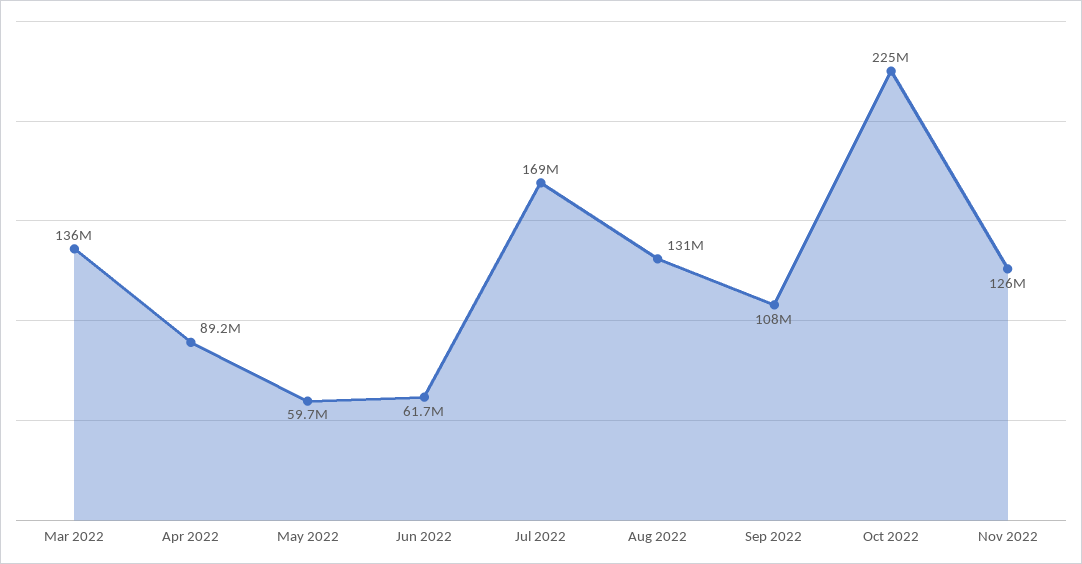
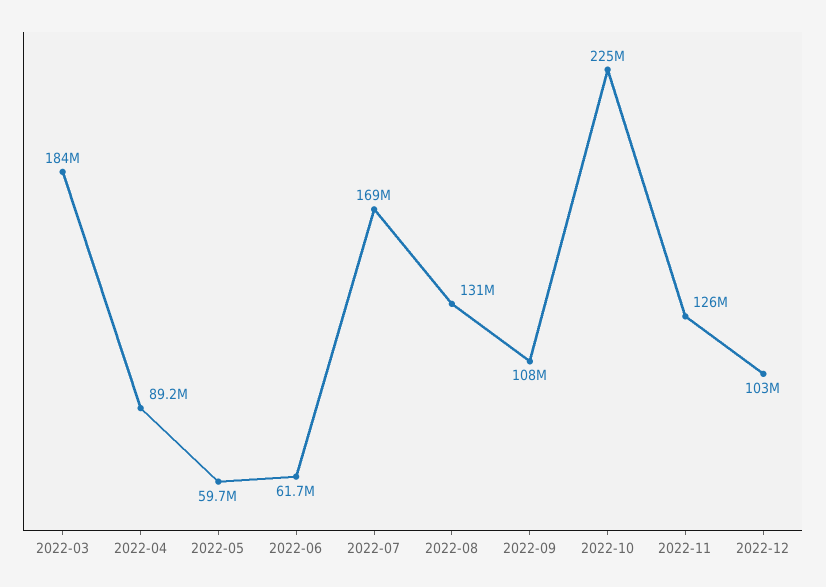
Mar 2022: 136000000 -> 184000000
2022-12: none -> 103000000

